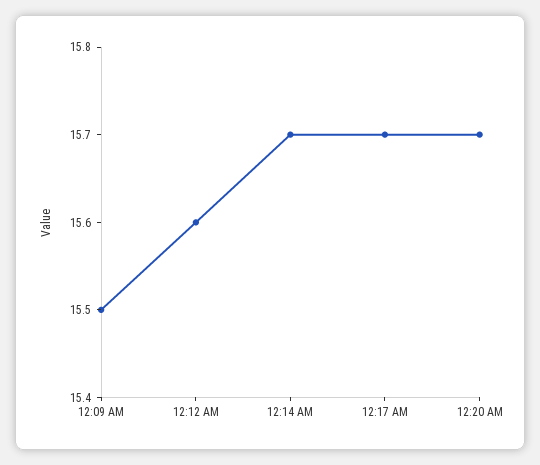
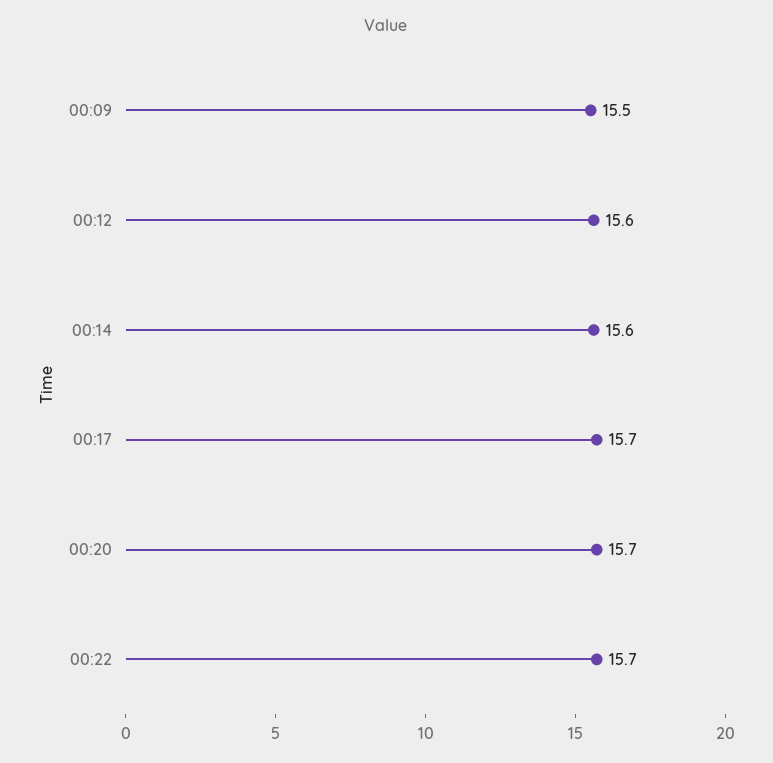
12:14 AM: 15.7 -> 15.6
00:22: none -> 15.7

